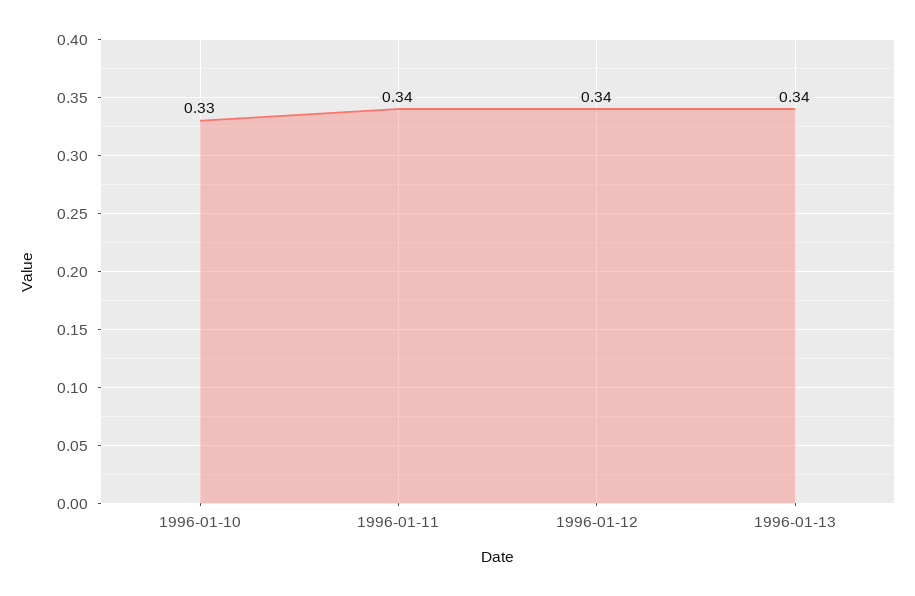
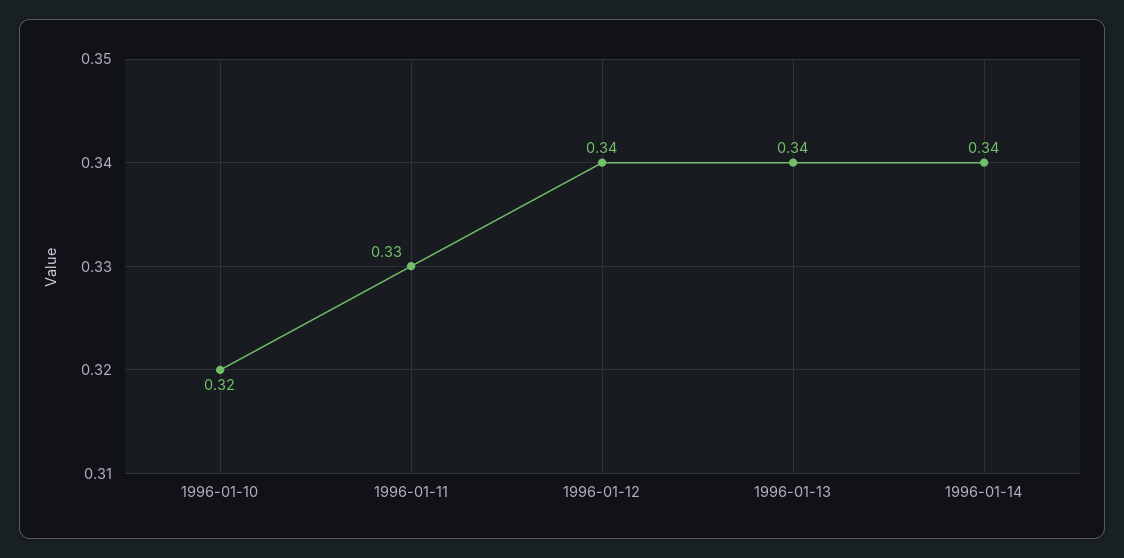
1996-01-10: 0.33 -> 0.32
1996-01-11: 0.34 -> 0.33
1996-01-14: none -> 0.34

